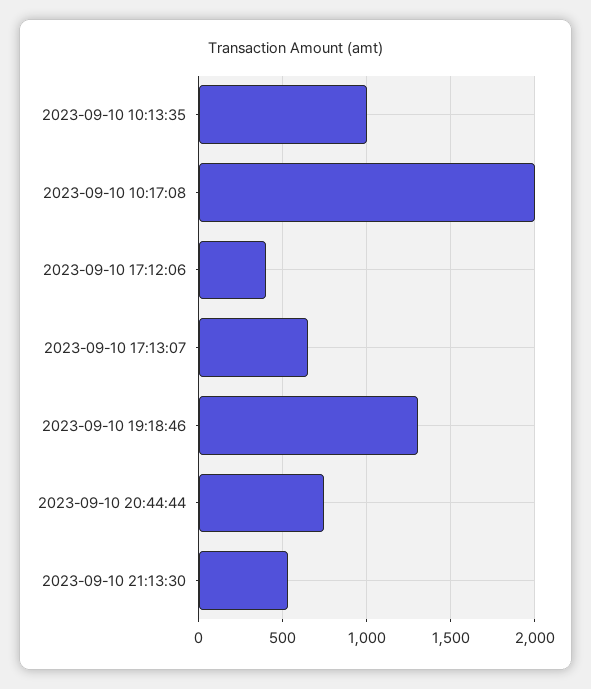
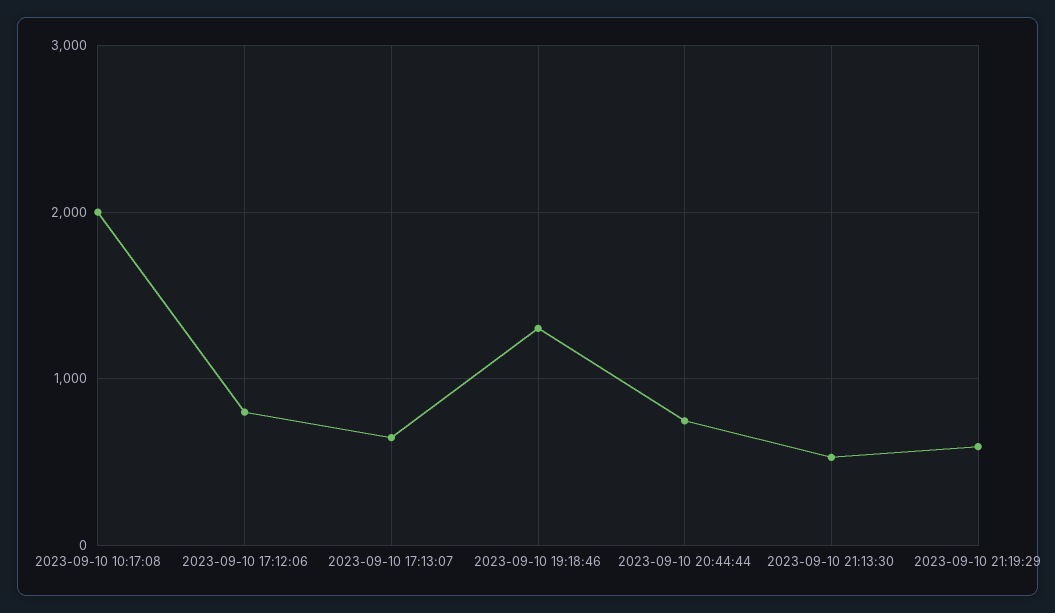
2023-09-10 10:13:35: 1000 -> none
2023-09-10 17:12:06: 400 -> 800
2023-09-10 21:19:29: none -> 600

